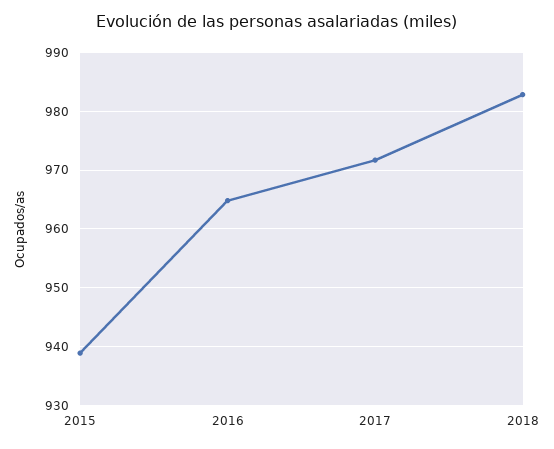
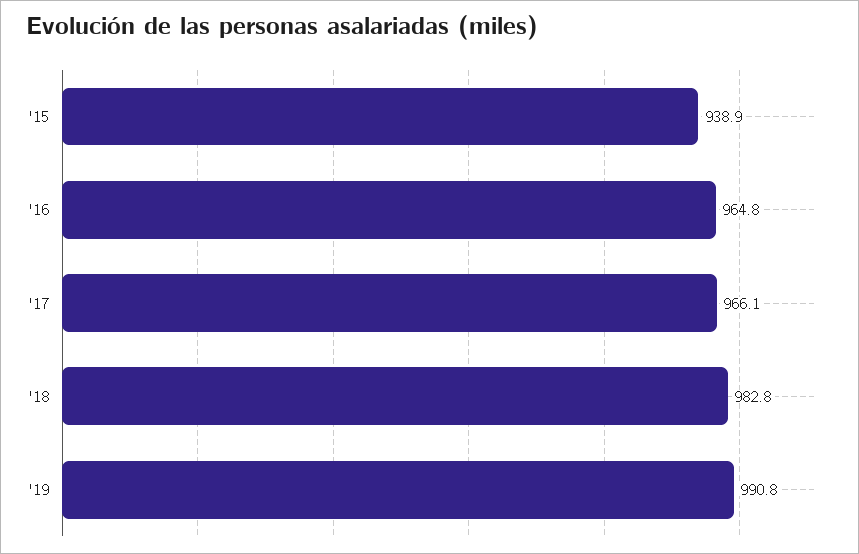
2017: 972 -> 966.1
'19: none -> 990.8

